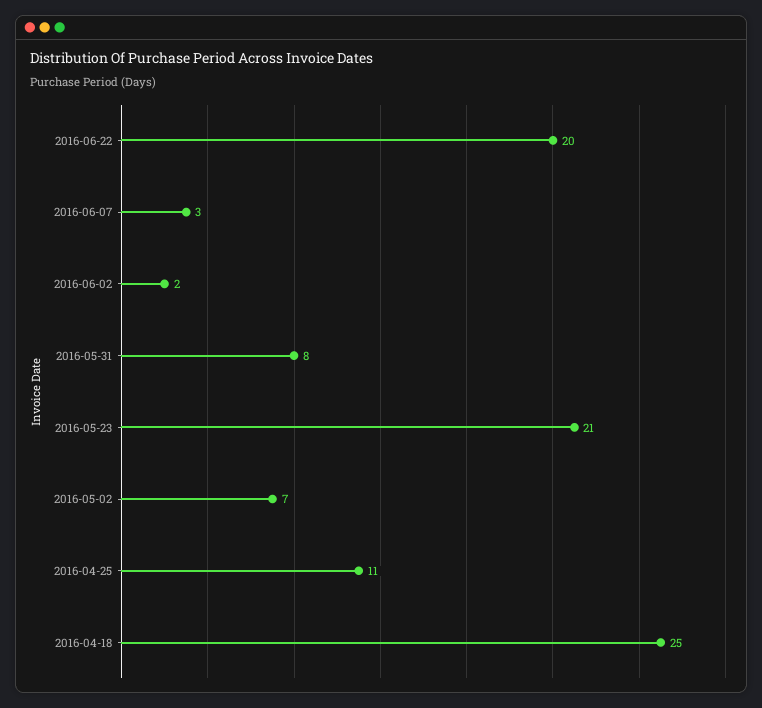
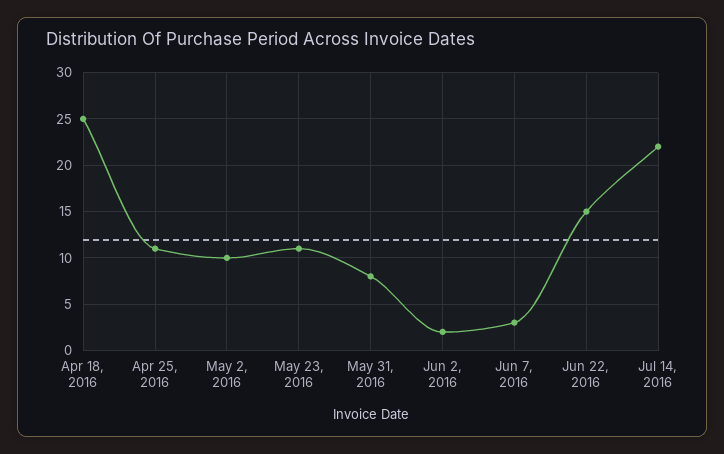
2016-06-22: 20 -> 15
2016-05-23: 21 -> 11
2016-05-02: 7 -> 10
Jul 14, 2016: none -> 22

